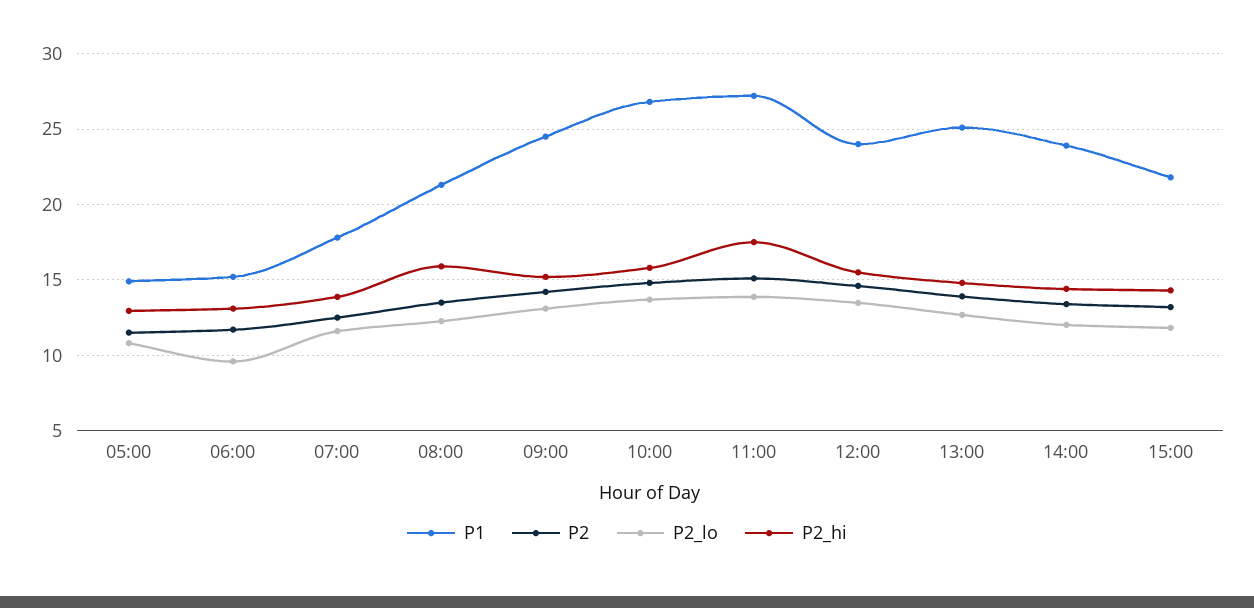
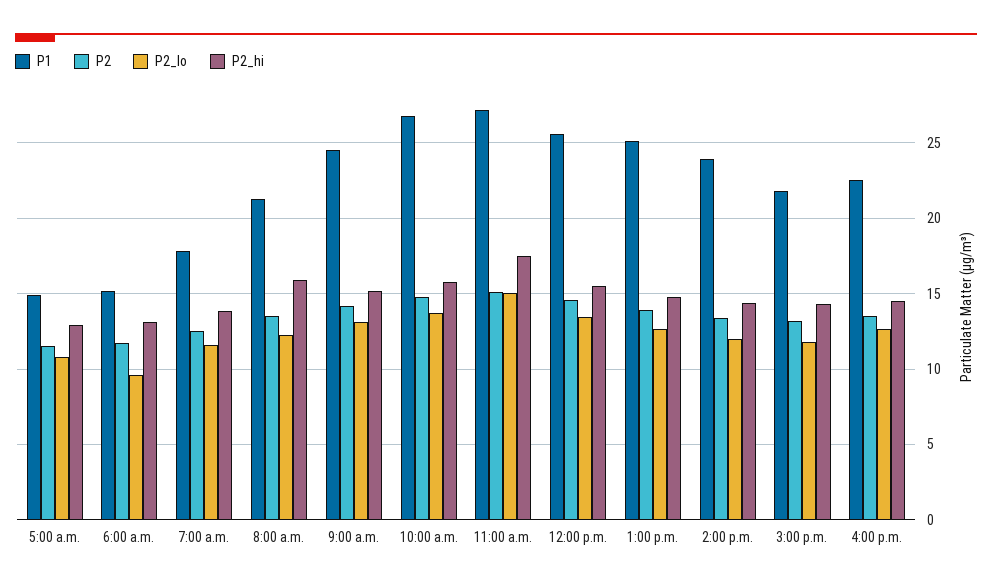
P2_lo, 11:00: 14 -> 15
P1, 12:00: 24 -> 25.5
P1, 4:00 p.m.: none -> 22.5
P2, 4:00 p.m.: none -> 13.5
P2_lo, 4:00 p.m.: none -> 12.5
P2_hi, 4:00 p.m.: none -> 14.5

